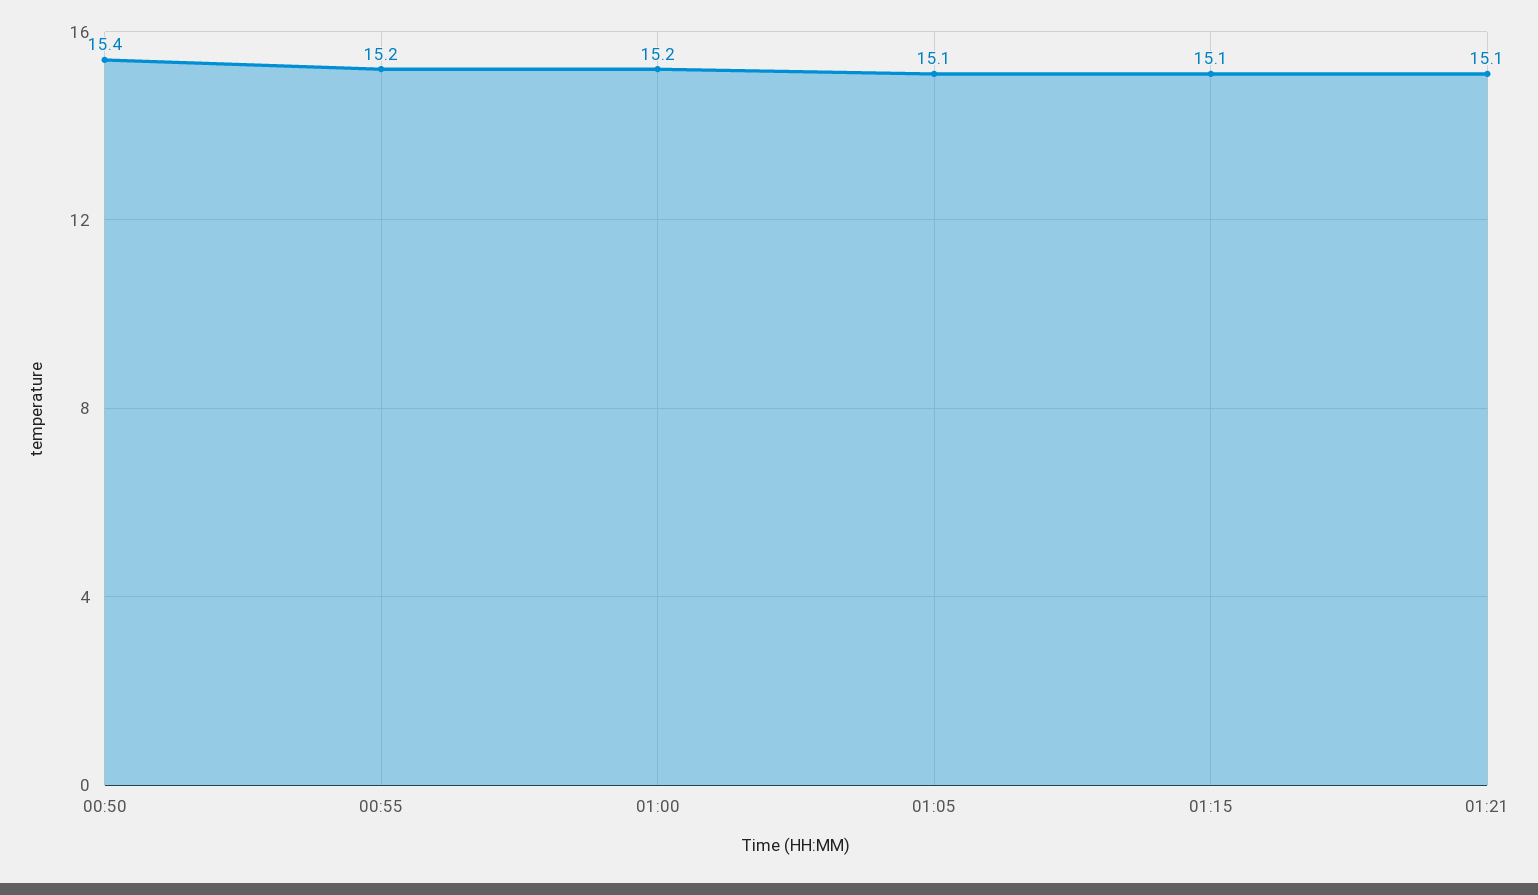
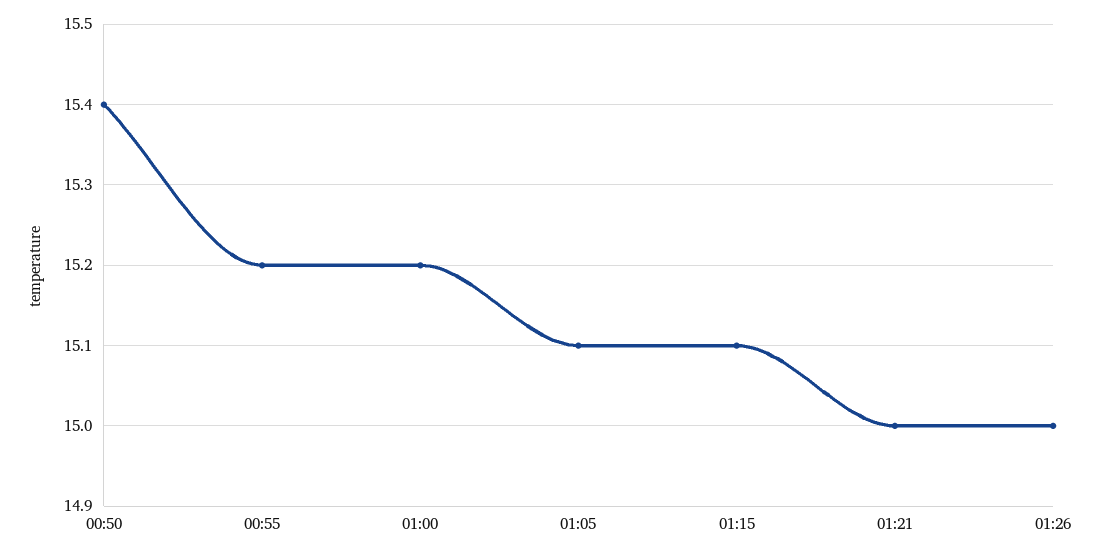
01:21: 15.1 -> 15
01:26: none -> 15

